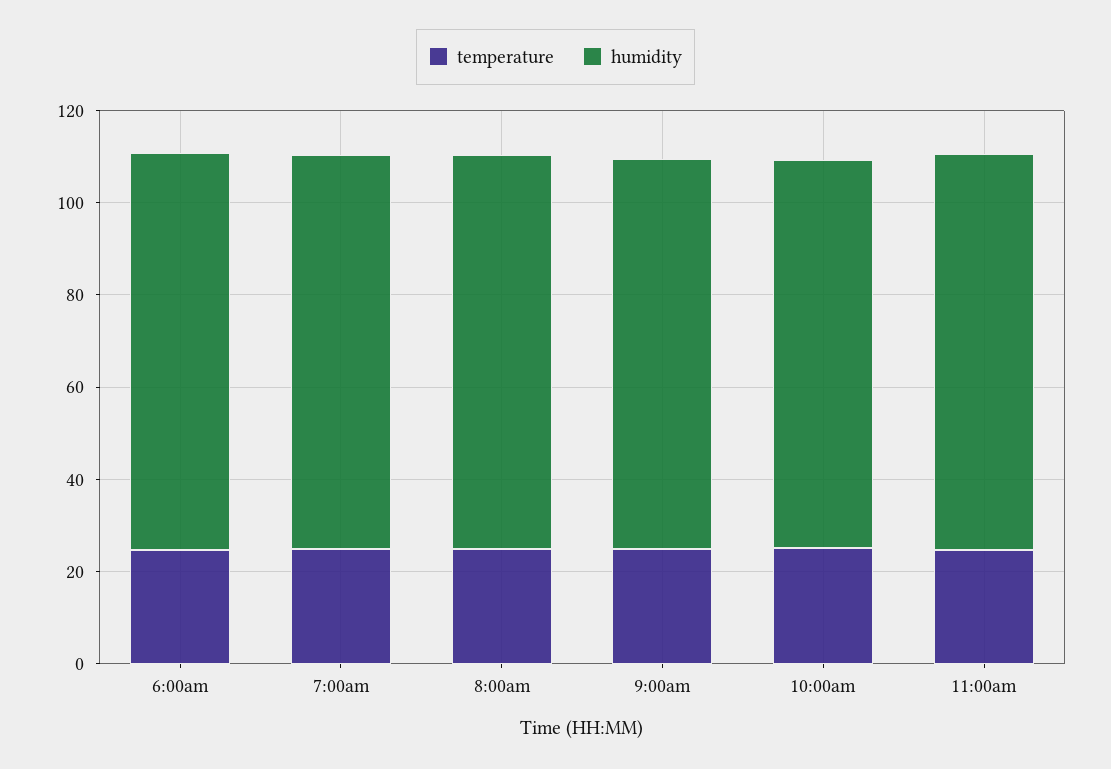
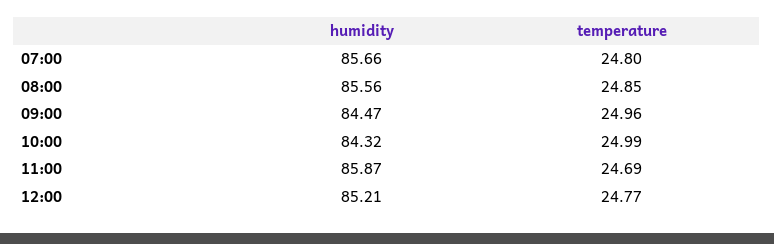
temperature, 6:00am: 25 -> none
humidity, 6:00am: 85 -> none
humidity, 12:00: none -> 85.21
temperature, 12:00: none -> 24.77

